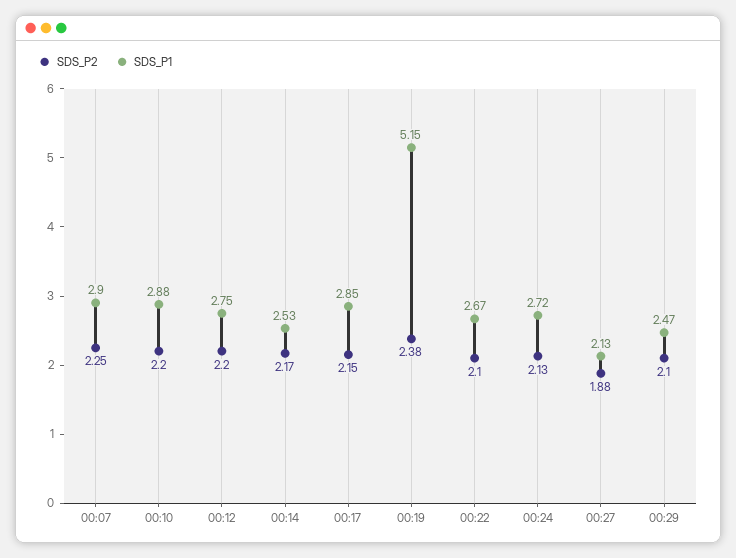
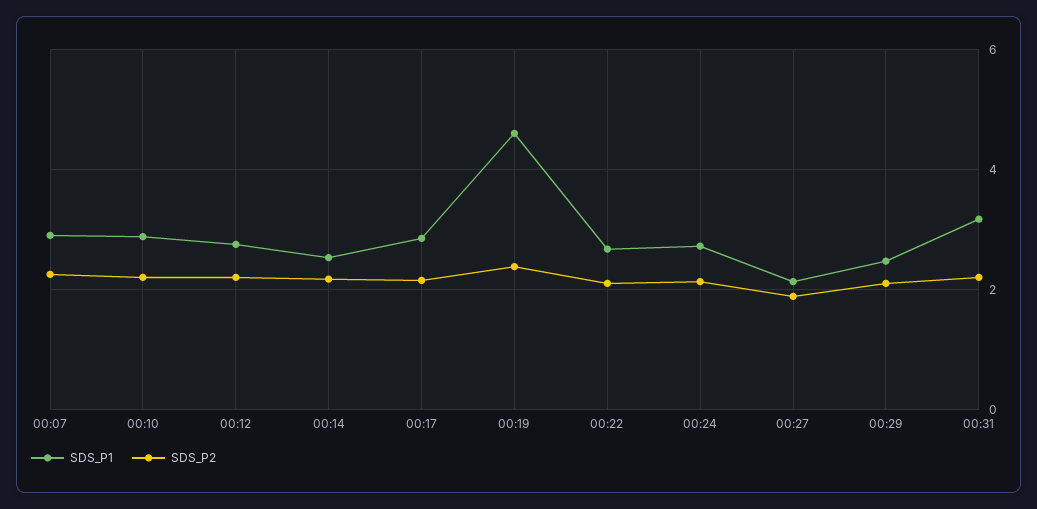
SDS_P1, 00:19: 5.15 -> 4.6
SDS_P1, 00:31: none -> 3.2
SDS_P2, 00:31: none -> 2.2

